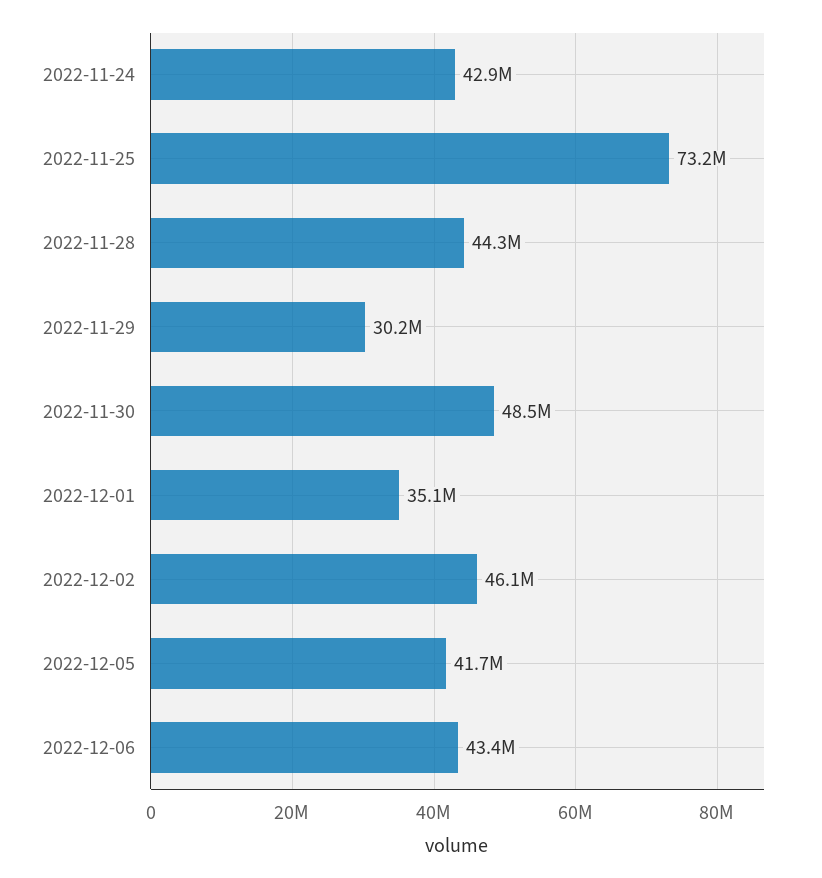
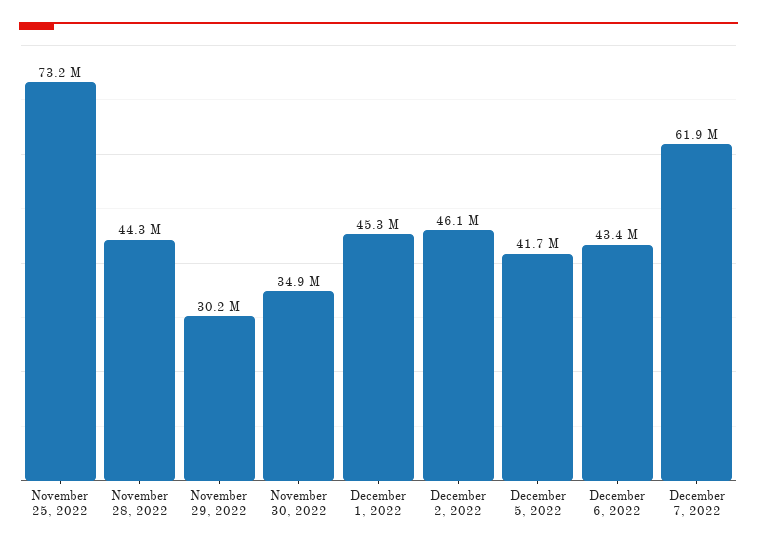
2022-11-24: 42900000 -> none
2022-11-30: 48500000 -> 34900000
2022-12-01: 35100000 -> 45300000
December 7, 2022: none -> 61900000

